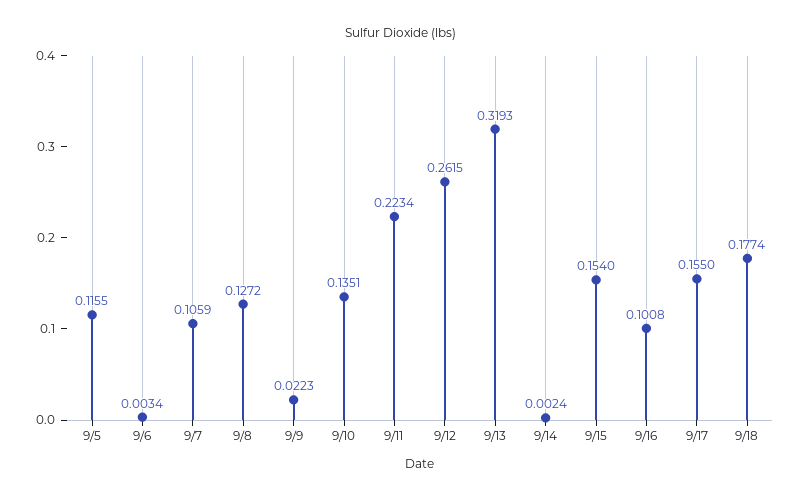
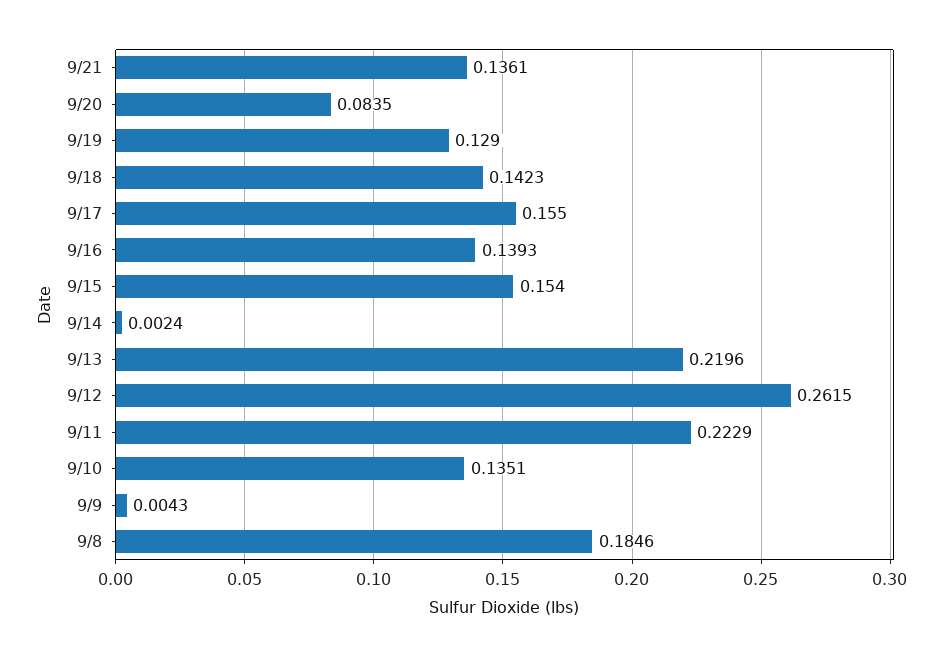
9/5: 0.1155 -> none
9/6: 0.0034 -> none
9/7: 0.1059 -> none
9/8: 0.1272 -> 0.1846
9/9: 0.0223 -> 0.0043
9/11: 0.2234 -> 0.2229
9/13: 0.3193 -> 0.2196
9/16: 0.1008 -> 0.1393
9/18: 0.1774 -> 0.1423
9/21: none -> 0.1361
9/20: none -> 0.0835
9/19: none -> 0.129

